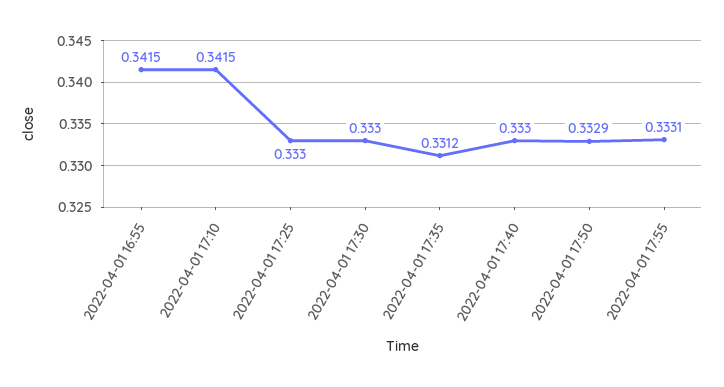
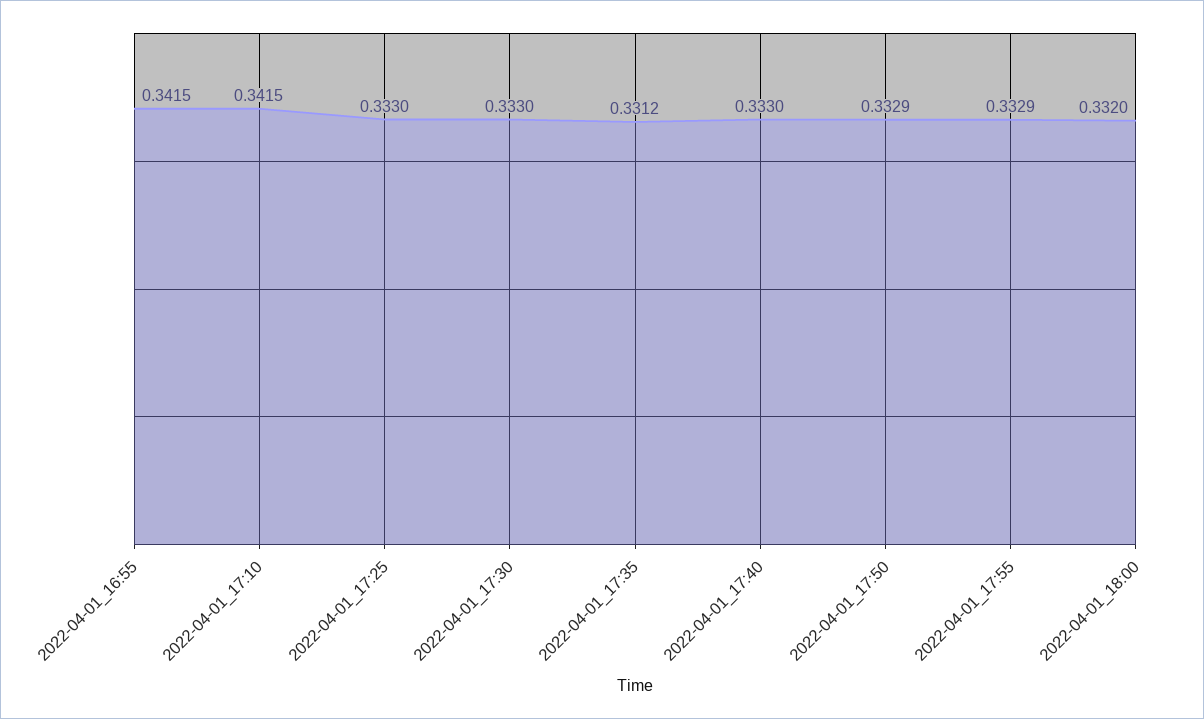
2022-04-01 17:55: 0.3331 -> 0.3329
2022-04-01_18:00: none -> 0.332

